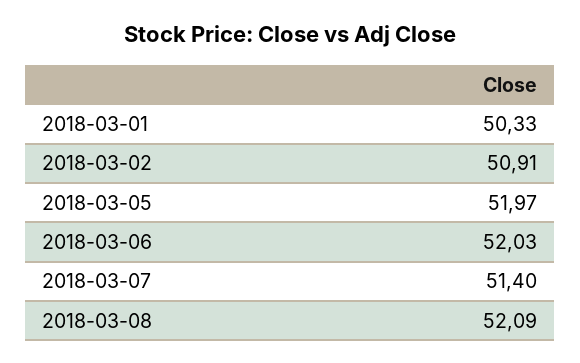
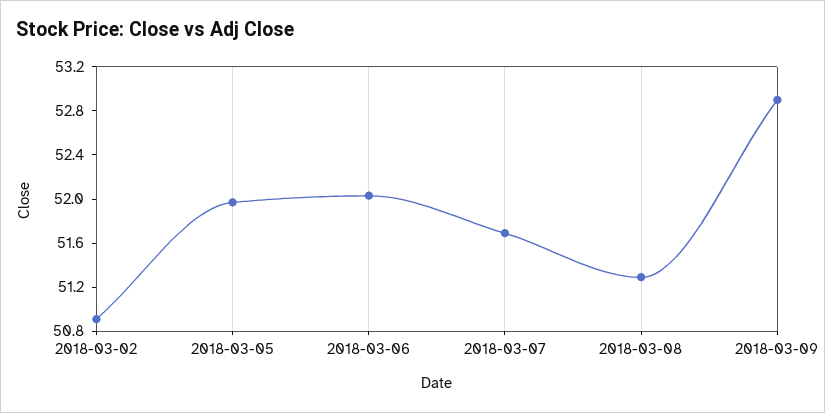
2018-03-01: 50.33 -> none
2018-03-07: 51.4 -> 51.7
2018-03-08: 52.09 -> 51.3
2018-03-09: none -> 52.9

